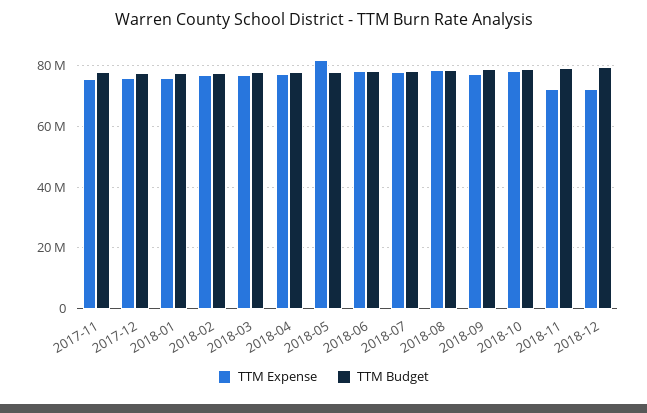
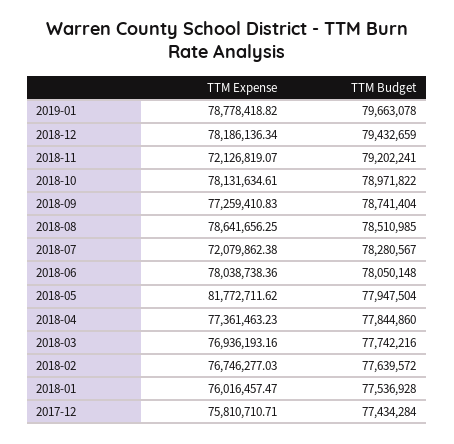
TTM Expense, 2017-11: 76000000 -> none
TTM Budget, 2017-11: 78000000 -> none
TTM Expense, 2018-07: 78000000 -> 72079862.38
TTM Expense, 2018-12: 72000000 -> 78186136.34
TTM Expense, 2019-01: none -> 78778418.82
TTM Budget, 2019-01: none -> 79663078

